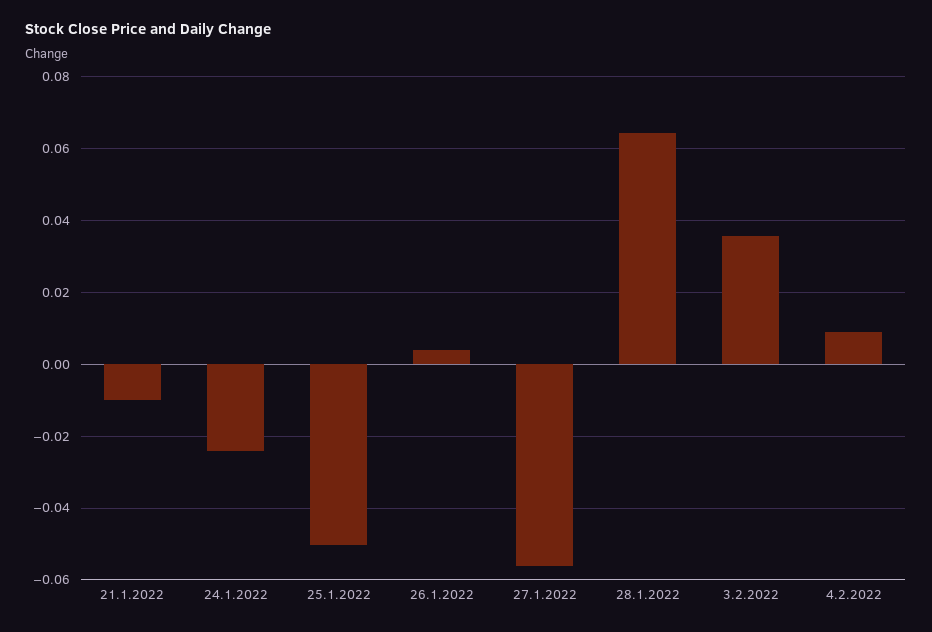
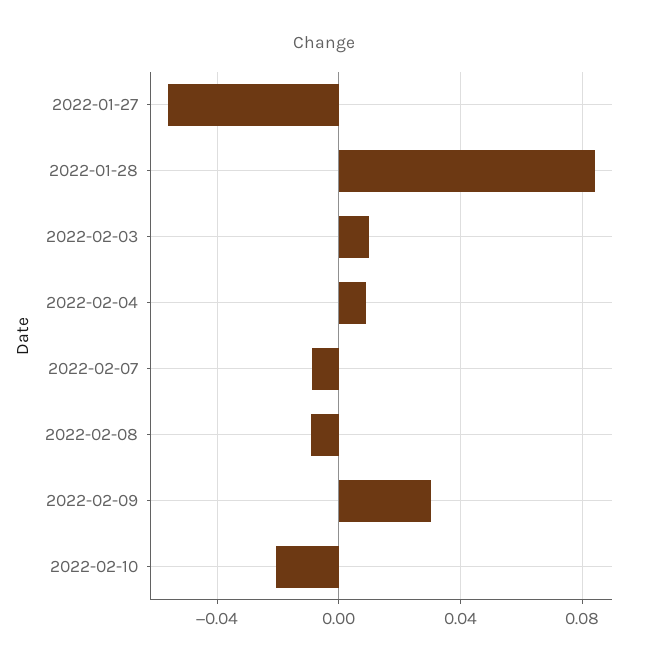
21.1.2022: -0.01 -> none
24.1.2022: -0.024 -> none
25.1.2022: -0.05 -> none
26.1.2022: 0.004 -> none
28.1.2022: 0.064 -> 0.085
3.2.2022: 0.036 -> 0.01
2022-02-07: none -> -0.01
2022-02-08: none -> -0.01
2022-02-09: none -> 0.03
2022-02-10: none -> -0.02

